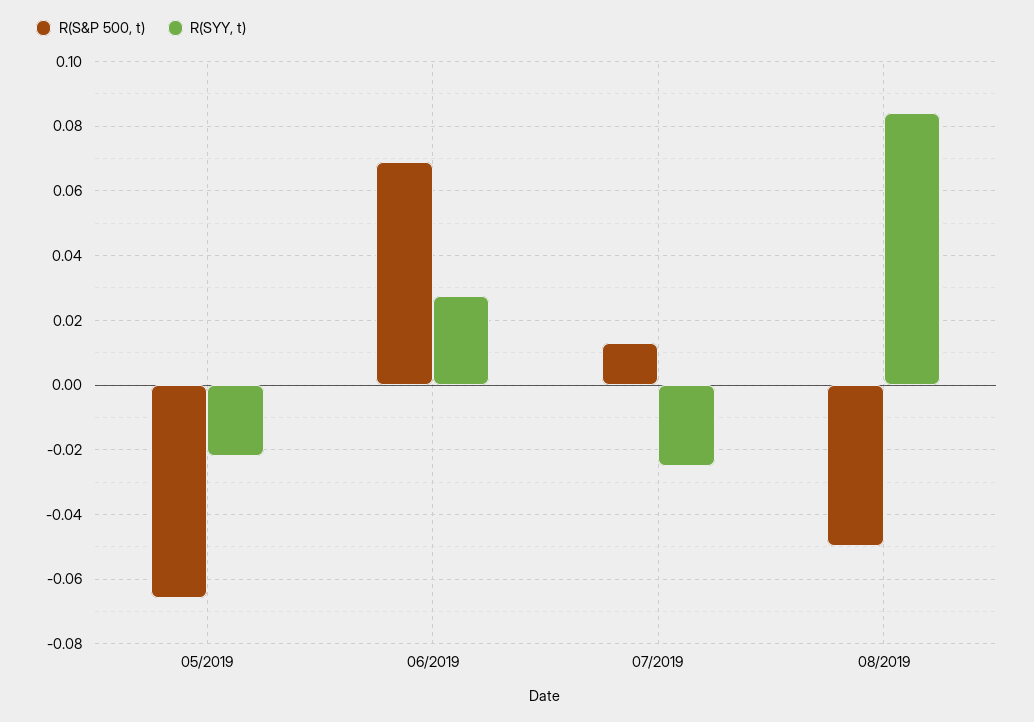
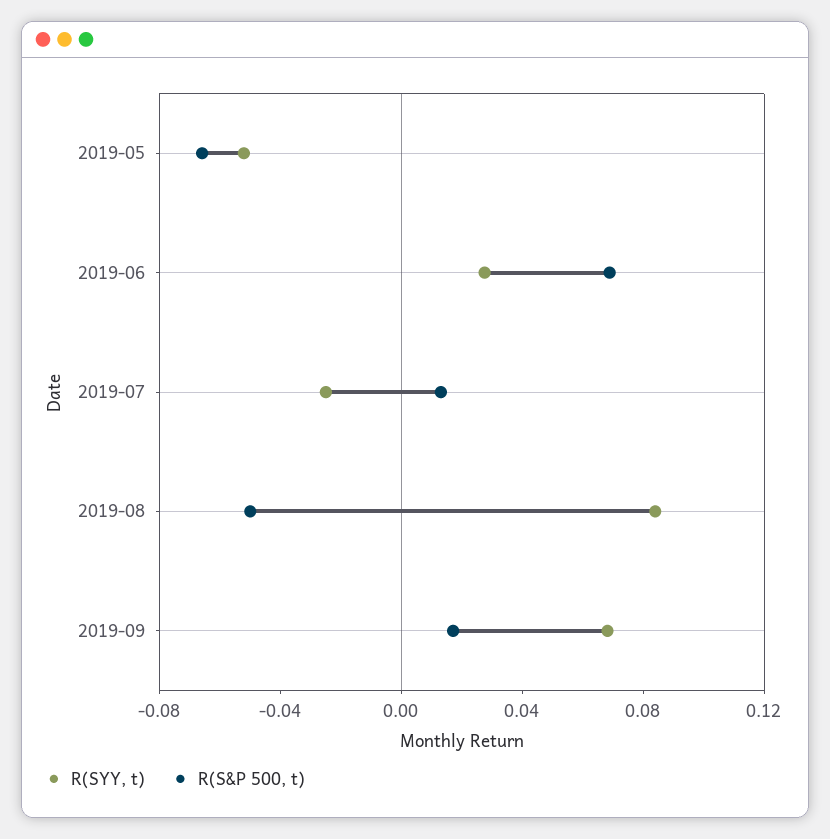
R(SYY, t), 05/2019: -0.022 -> -0.05
R(SYY, t), 2019-09: none -> 0.07
R(S&P 500, t), 2019-09: none -> 0.02

